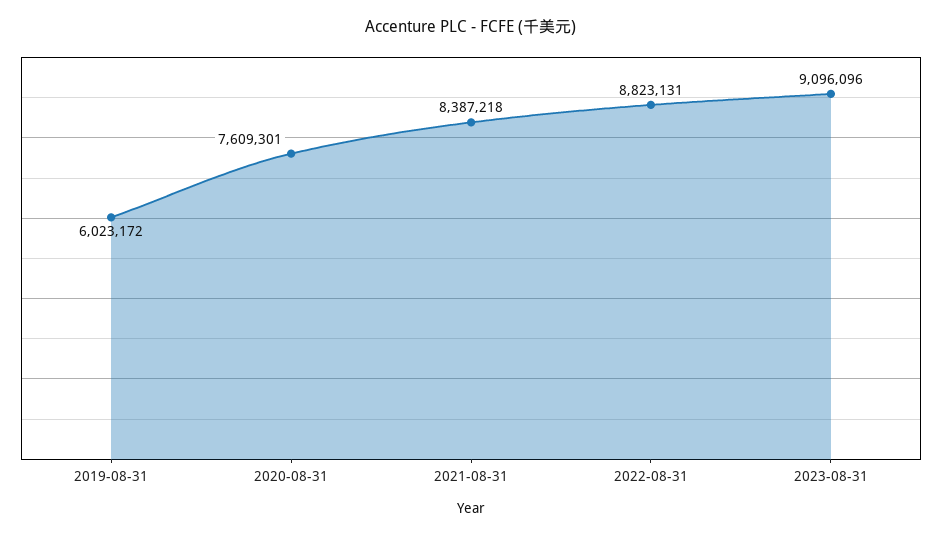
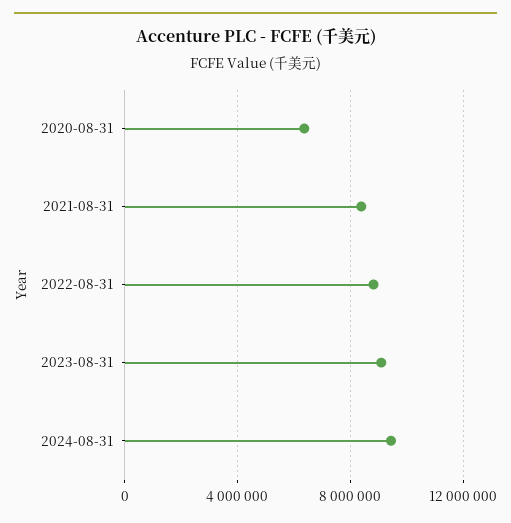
2019-08-31: 6023172 -> none
2020-08-31: 7609301 -> 6500000
2024-08-31: none -> 9500000

